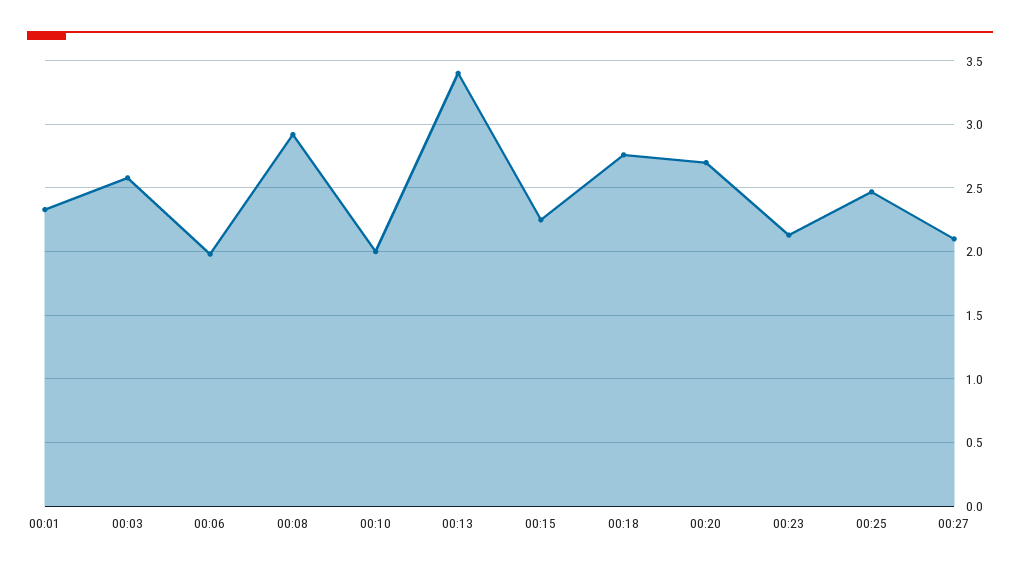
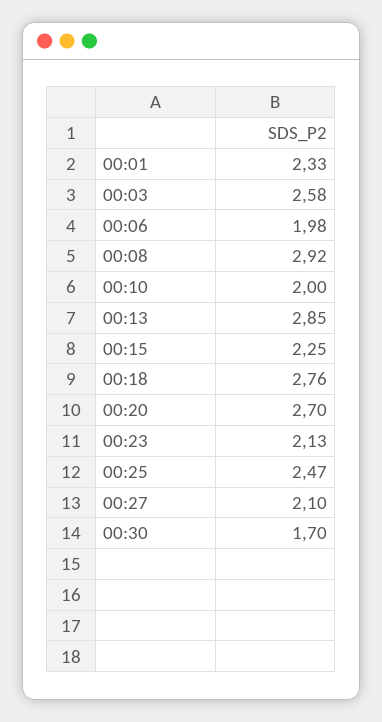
00:13: 3.4 -> 2.85
00:30: none -> 1.7

